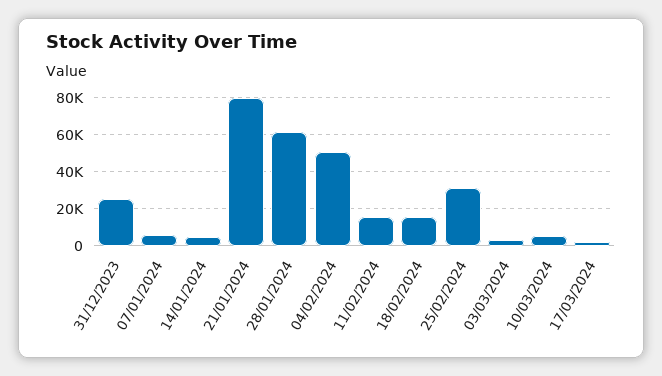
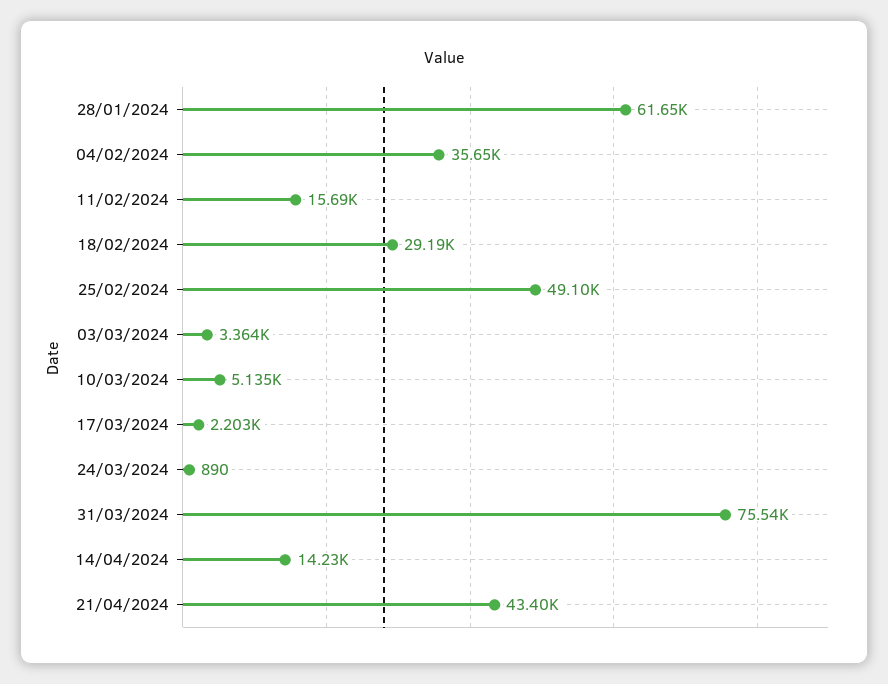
31/12/2023: 25000 -> none
07/01/2024: 5000 -> none
14/01/2024: 5000 -> none
21/01/2024: 80000 -> none
04/02/2024: 50000 -> 35650
18/02/2024: 15000 -> 29190
25/02/2024: 30000 -> 49100
24/03/2024: none -> 890
31/03/2024: none -> 75540
14/04/2024: none -> 14230
21/04/2024: none -> 43400

